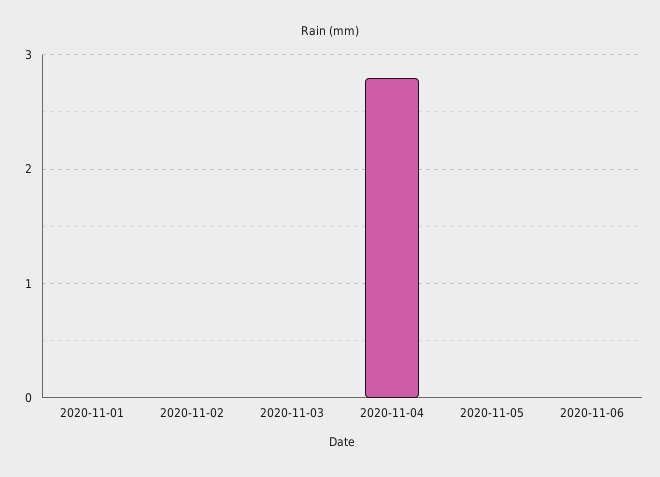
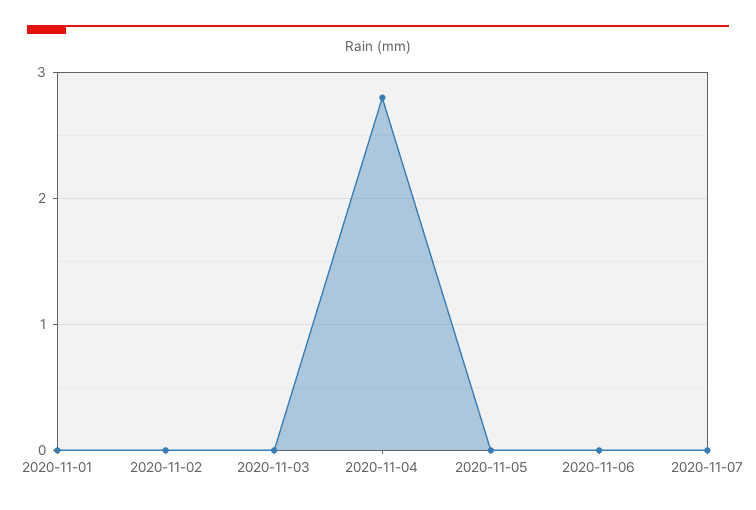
2020-11-07: none -> 0

